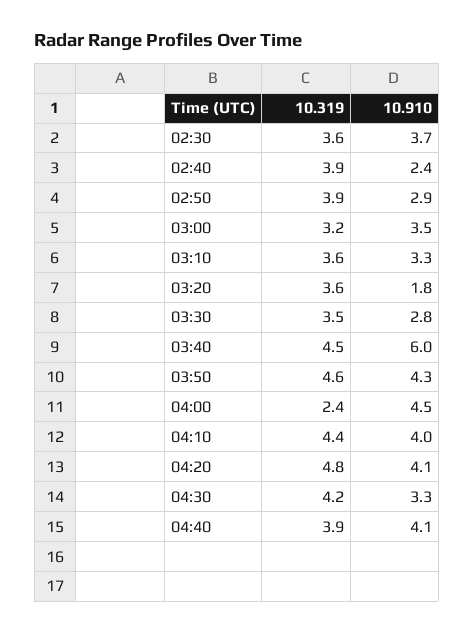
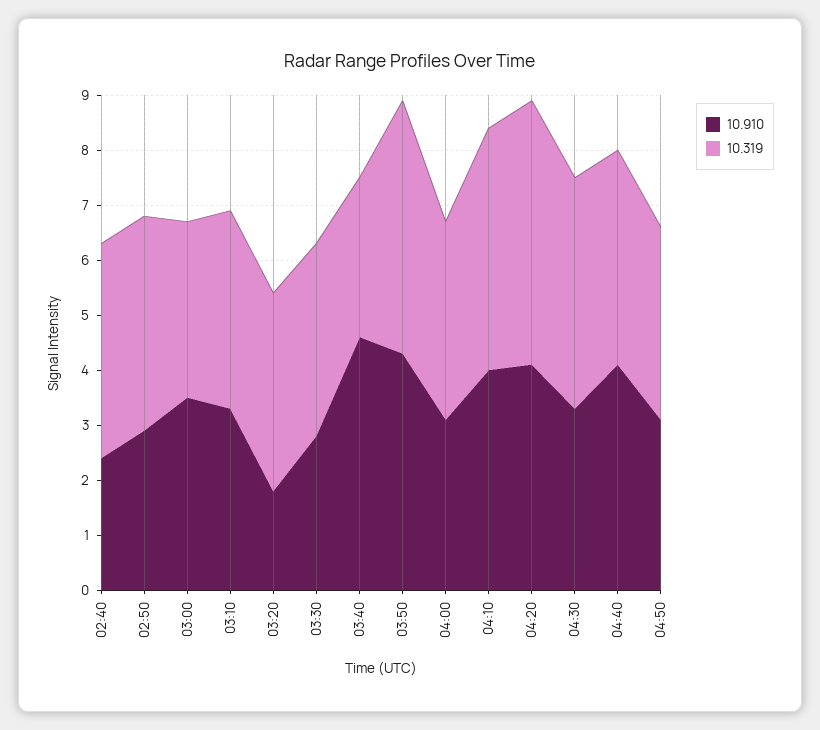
10.319, 02:30: 3.6 -> none
10.910, 02:30: 3.7 -> none
10.319, 03:40: 4.5 -> 3
10.910, 03:40: 6 -> 4.5
10.319, 04:00: 2.4 -> 3.5
10.910, 04:00: 4.5 -> 3
10.910, 04:50: none -> 3
10.319, 04:50: none -> 3.5

